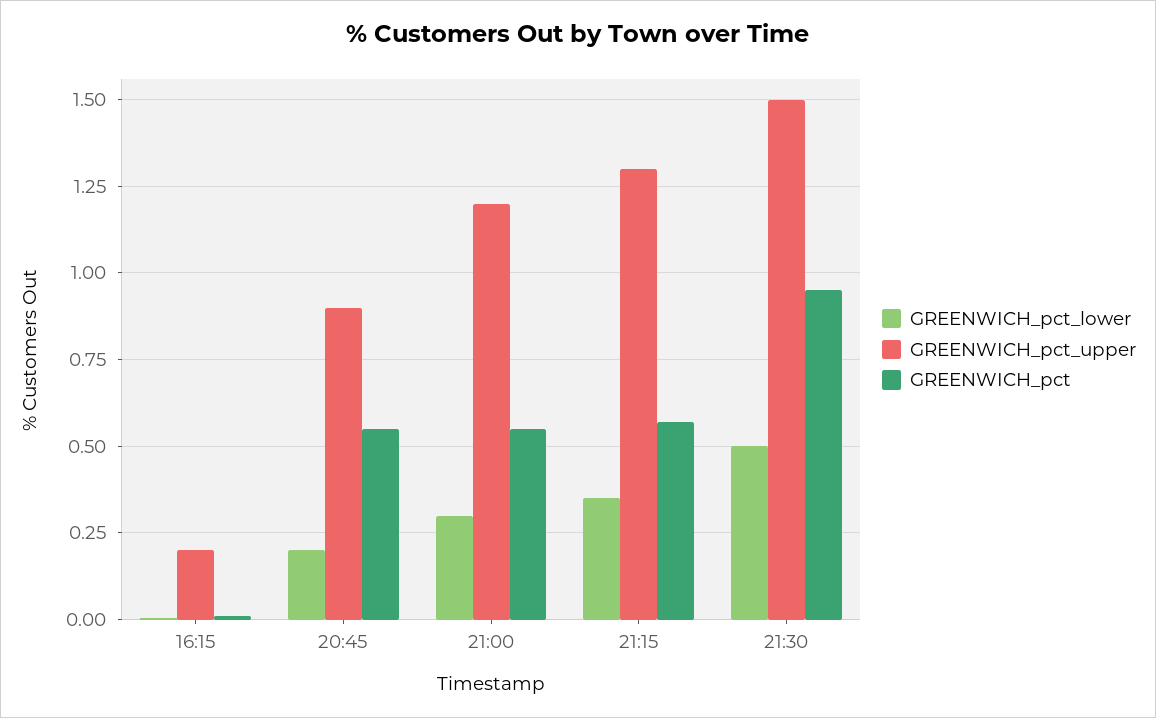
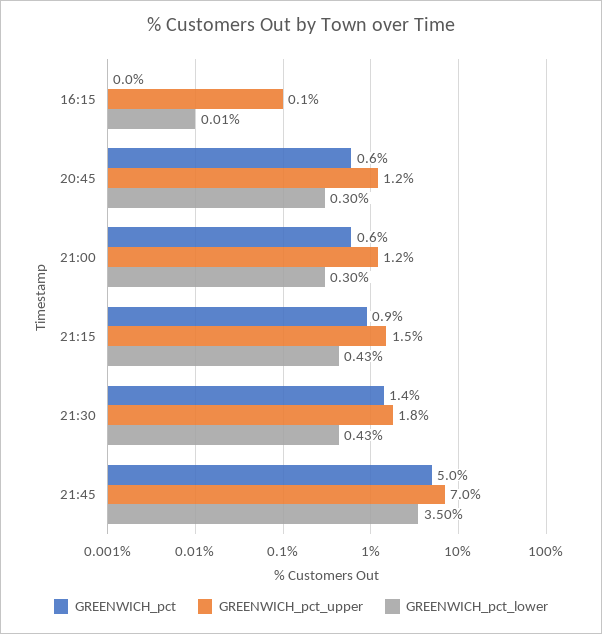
GREENWICH_pct_upper, 16:15: 0.2 -> 0.1
GREENWICH_pct_lower, 20:45: 0.2 -> 0.3
GREENWICH_pct_upper, 20:45: 0.9 -> 1.2
GREENWICH_pct_lower, 21:15: 0.35 -> 0.43
GREENWICH_pct_upper, 21:15: 1.3 -> 1.5
GREENWICH_pct, 21:15: 0.575 -> 0.9
GREENWICH_pct_lower, 21:30: 0.5 -> 0.43
GREENWICH_pct_upper, 21:30: 1.5 -> 1.8
GREENWICH_pct, 21:30: 0.95 -> 1.4
GREENWICH_pct, 21:45: none -> 5
GREENWICH_pct_upper, 21:45: none -> 7
GREENWICH_pct_lower, 21:45: none -> 3.5

